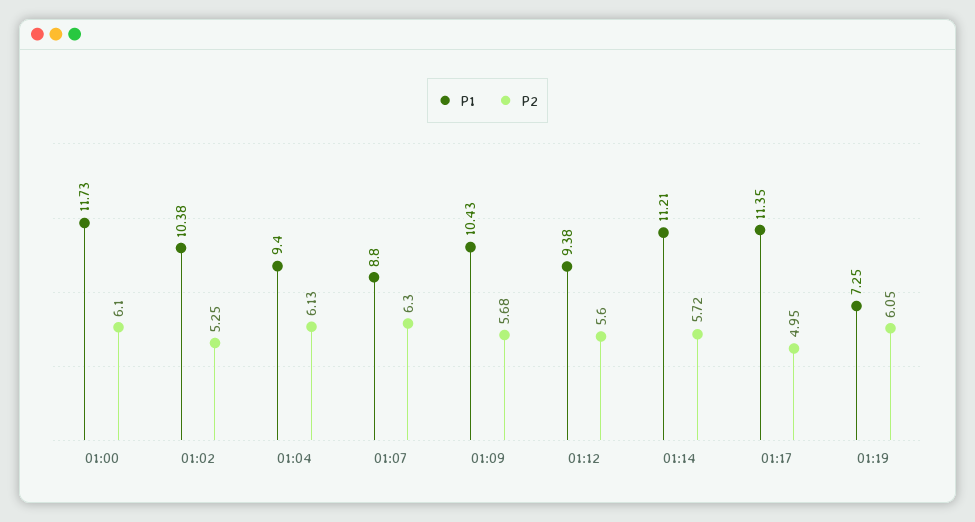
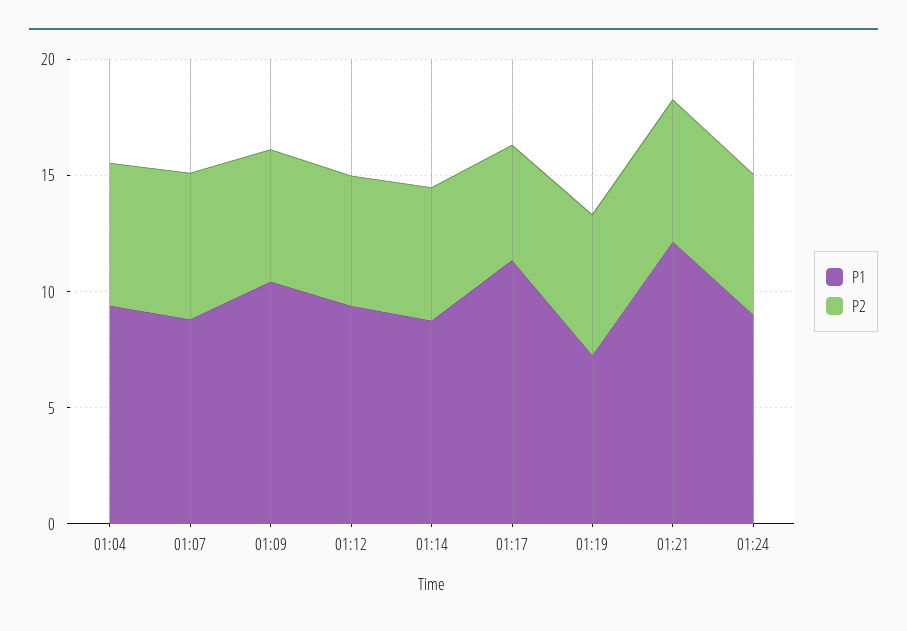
P1, 01:00: 11.73 -> none
P2, 01:00: 6.1 -> none
P1, 01:02: 10.38 -> none
P2, 01:02: 5.25 -> none
P1, 01:14: 11.21 -> 9
P1, 01:21: none -> 12
P2, 01:21: none -> 6
P1, 01:24: none -> 9
P2, 01:24: none -> 6

